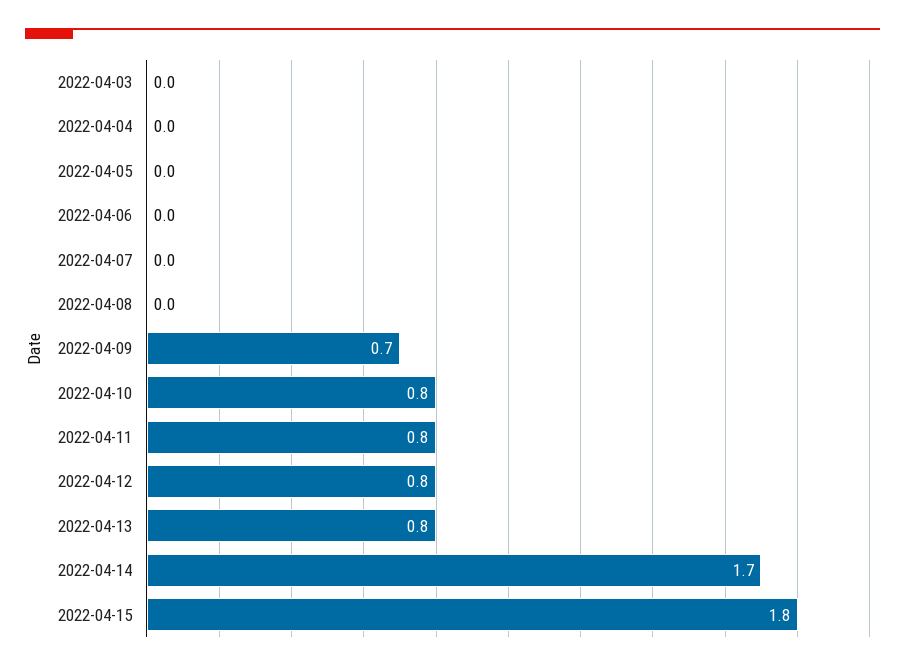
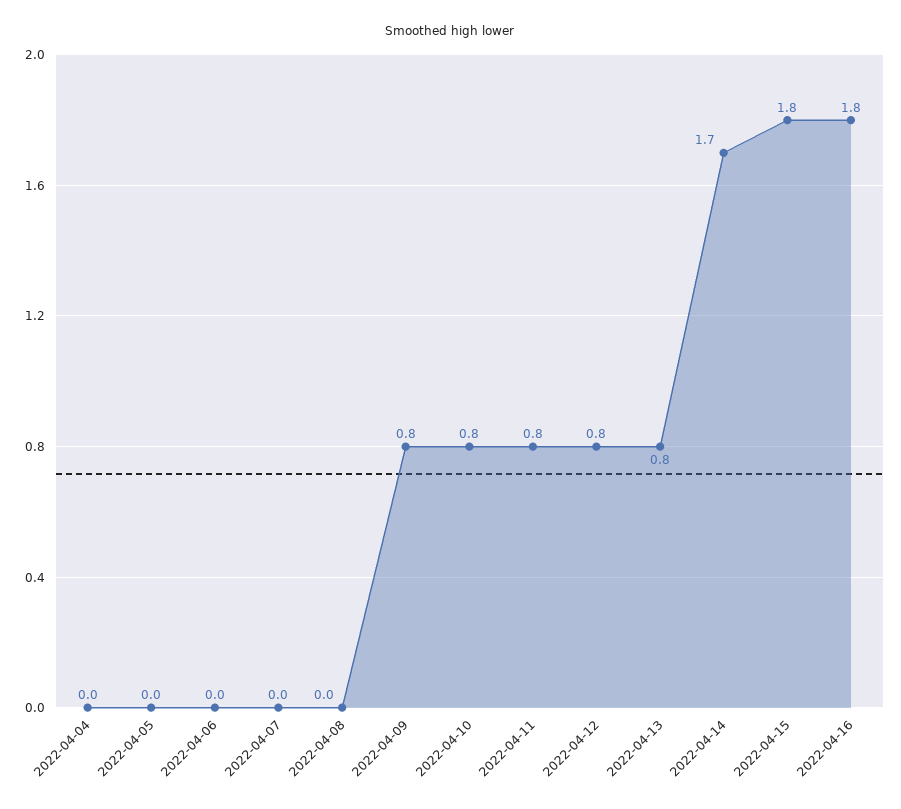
2022-04-03: 0 -> none
2022-04-09: 0.7 -> 0.8
2022-04-16: none -> 1.8

